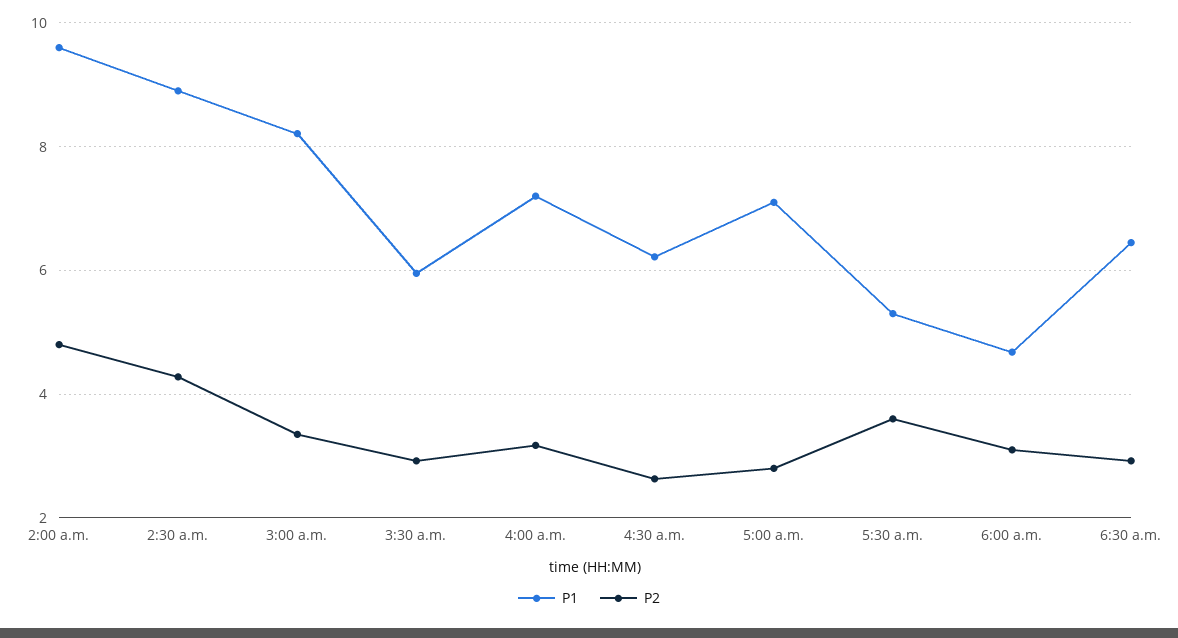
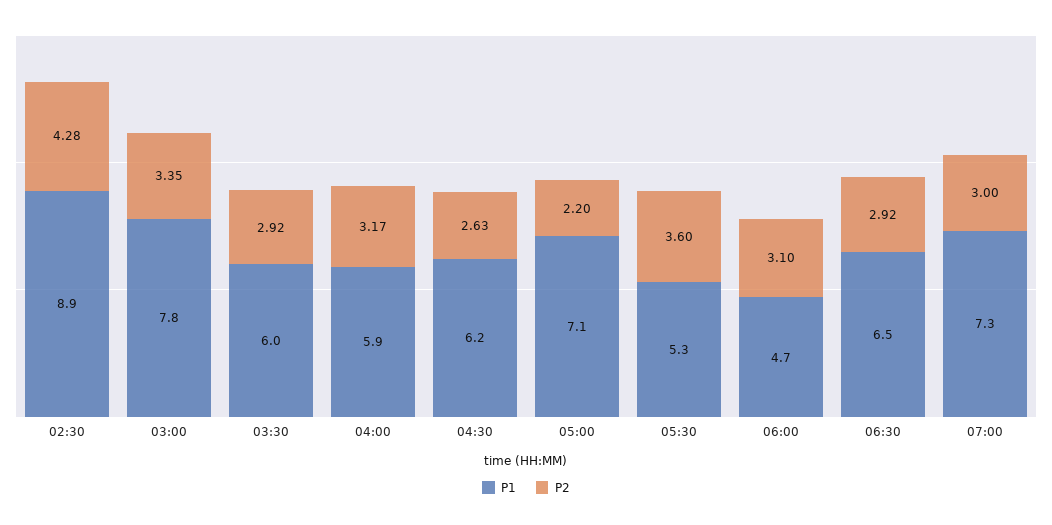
P1, 2:00 a.m.: 9.6 -> none
P2, 2:00 a.m.: 4.8 -> none
P1, 3:00 a.m.: 8.2 -> 7.8
P1, 4:00 a.m.: 7.2 -> 5.9
P2, 5:00 a.m.: 2.8 -> 2.2
P1, 07:00: none -> 7.3
P2, 07:00: none -> 3

